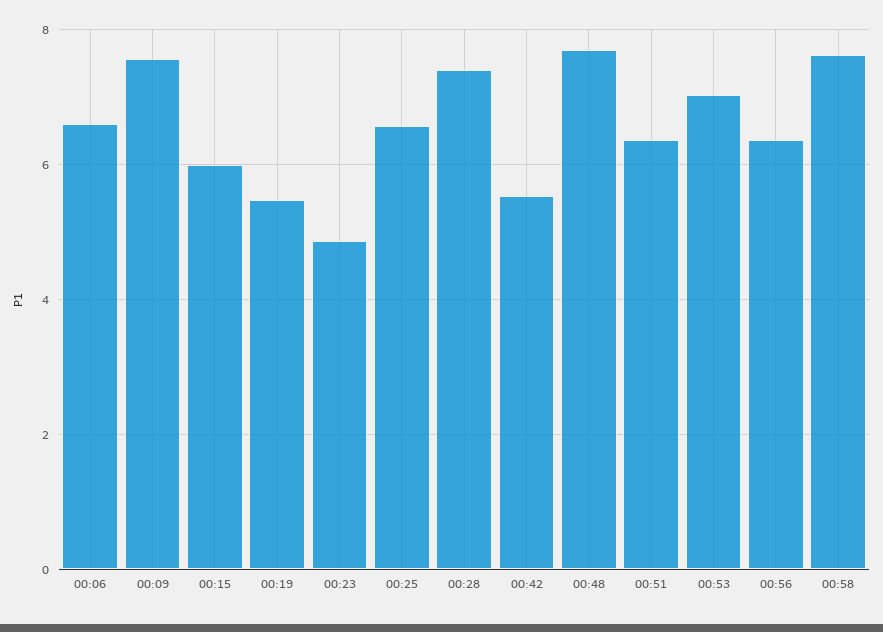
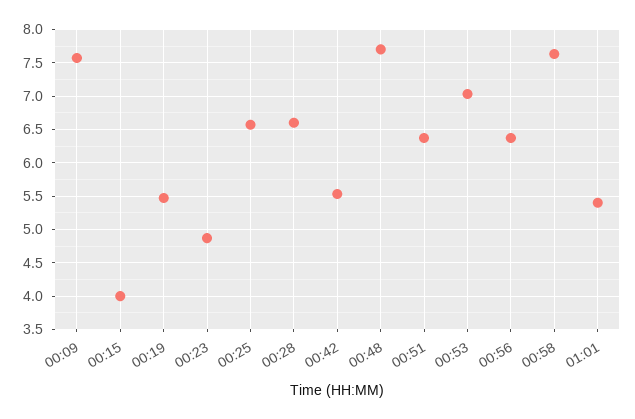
00:06: 6.6 -> none
00:15: 6 -> 4
00:28: 7.4 -> 6.6
01:01: none -> 5.4

